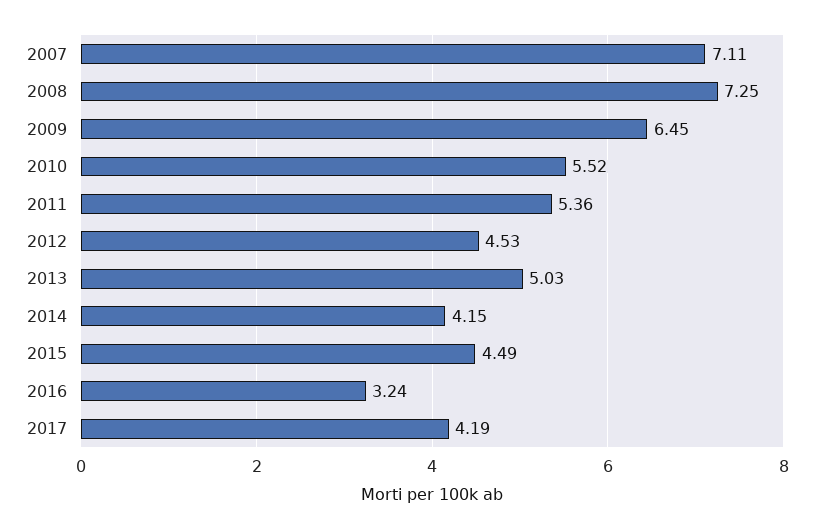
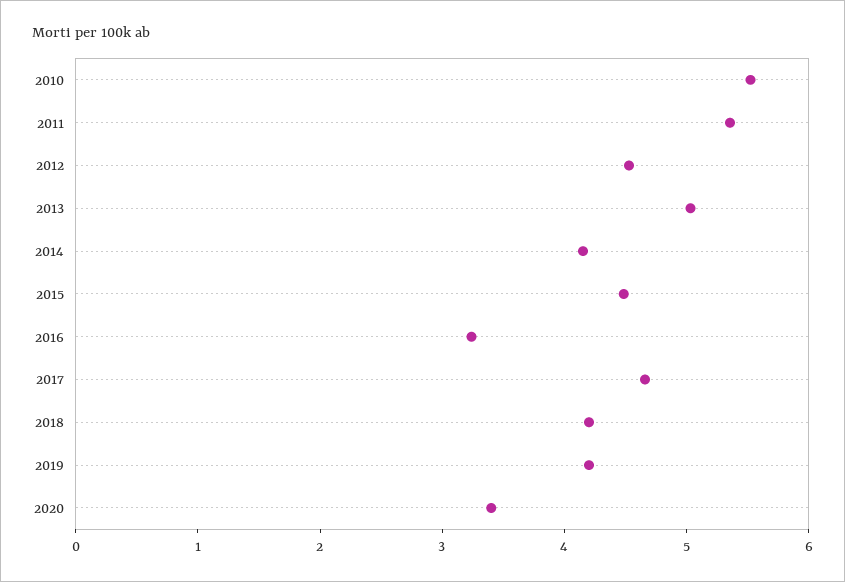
2007: 7.11 -> none
2008: 7.25 -> none
2009: 6.45 -> none
2017: 4.19 -> 4.6
2018: none -> 4.2
2019: none -> 4.2
2020: none -> 3.4

